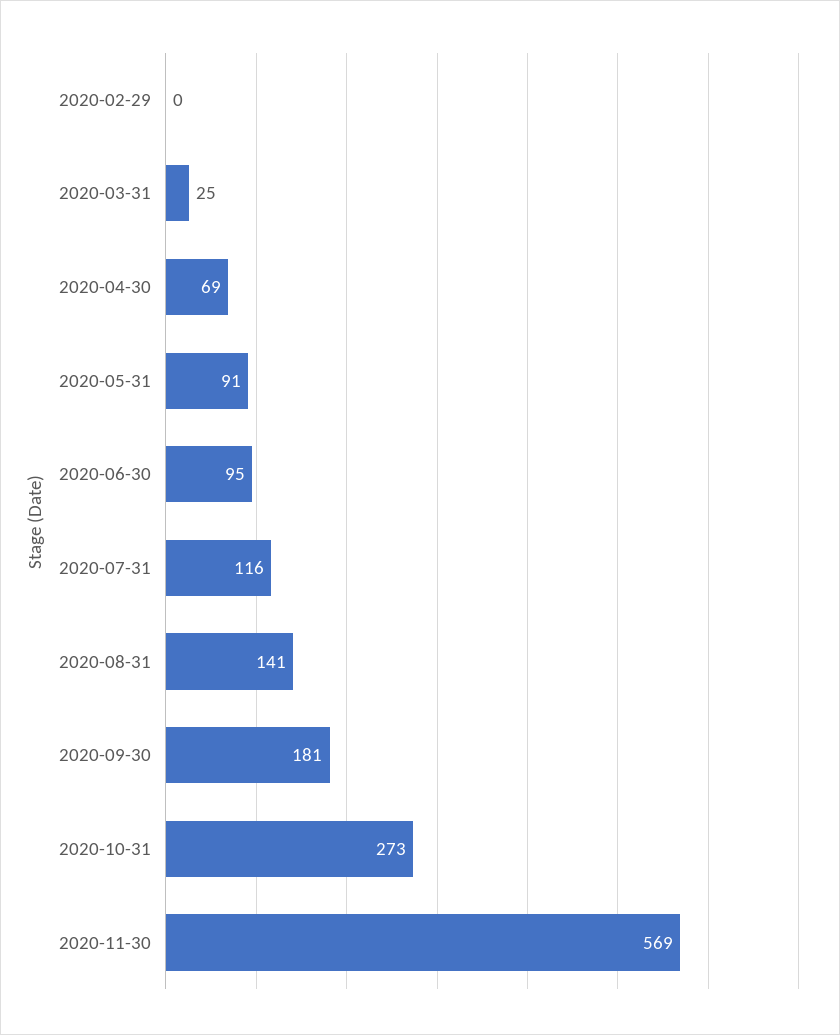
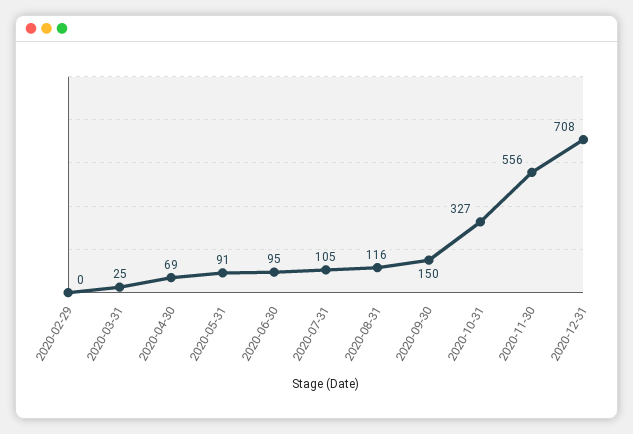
2020-07-31: 116 -> 105
2020-08-31: 141 -> 116
2020-09-30: 181 -> 150
2020-10-31: 273 -> 327
2020-11-30: 569 -> 556
2020-12-31: none -> 708

